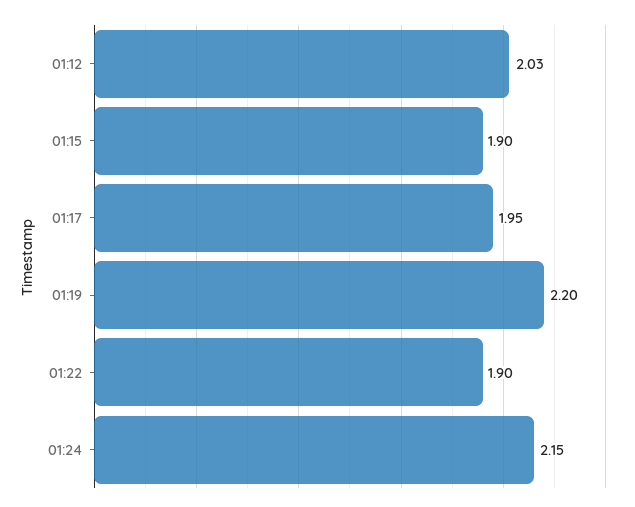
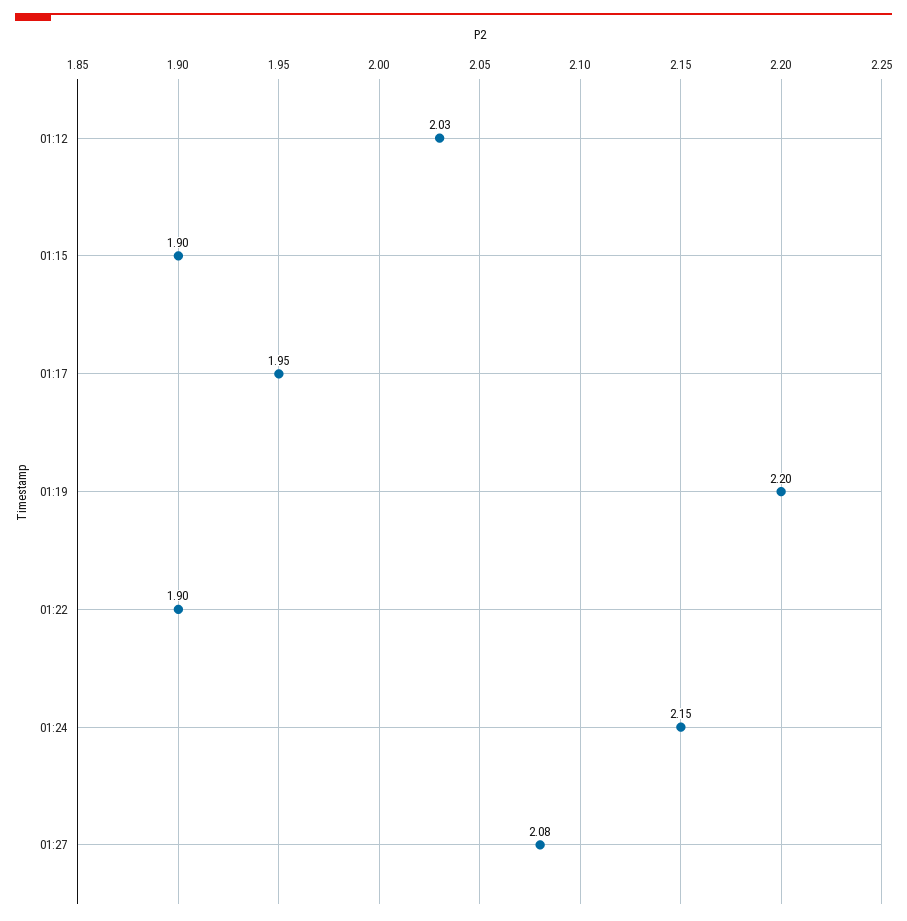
01:27: none -> 2.08

